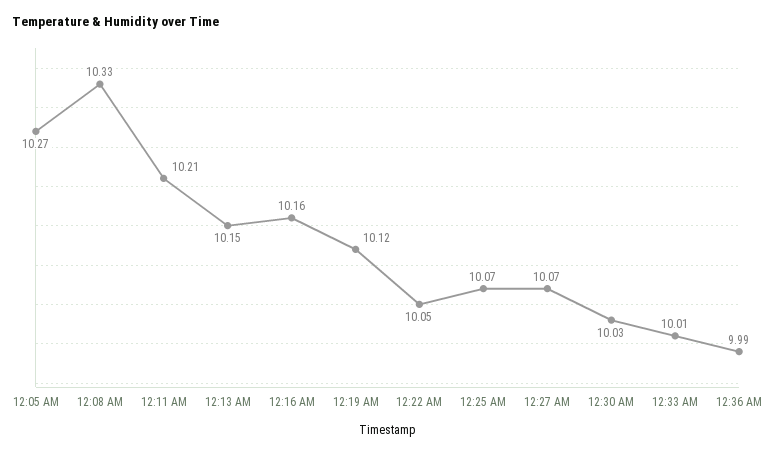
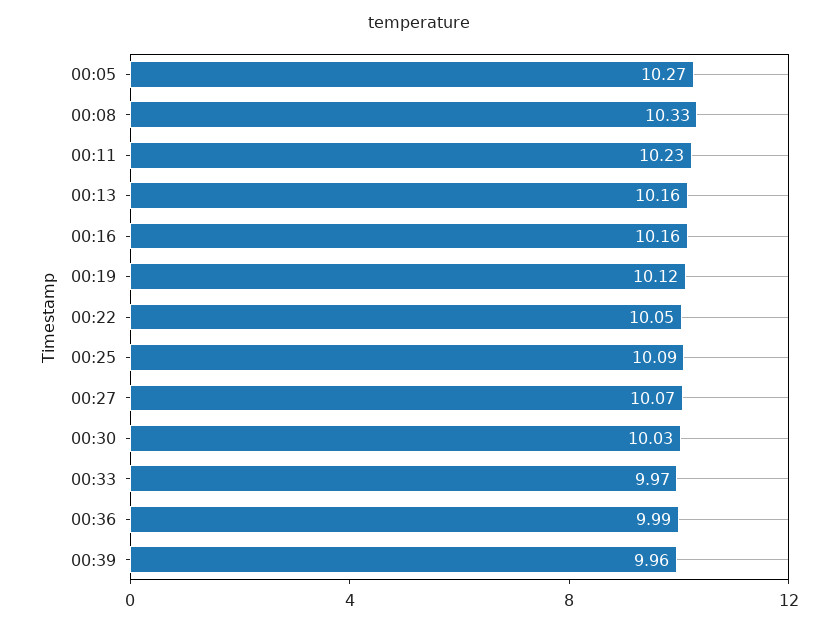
12:11 AM: 10.21 -> 10.23
12:13 AM: 10.15 -> 10.16
12:25 AM: 10.07 -> 10.09
12:33 AM: 10.01 -> 9.97
00:39: none -> 9.96

